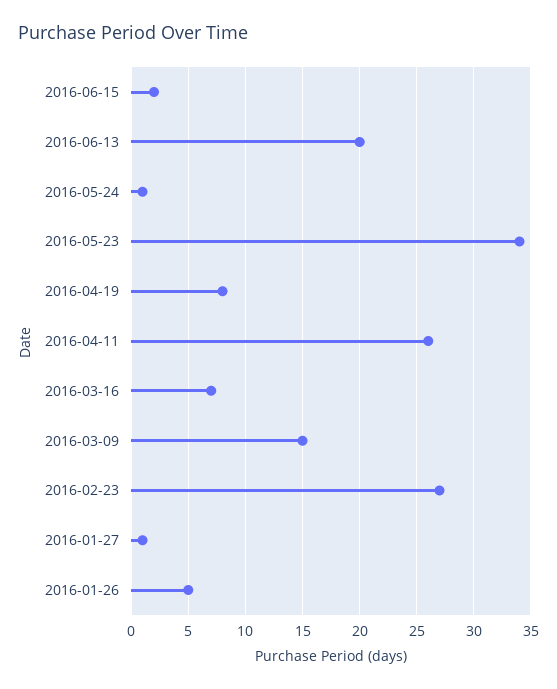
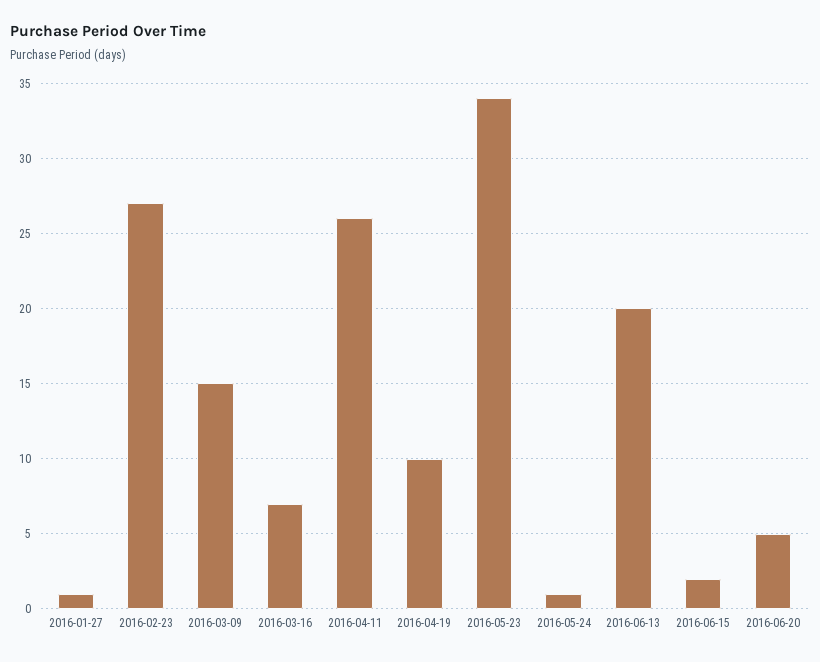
2016-04-19: 8 -> 10
2016-01-26: 5 -> none
2016-06-20: none -> 5

